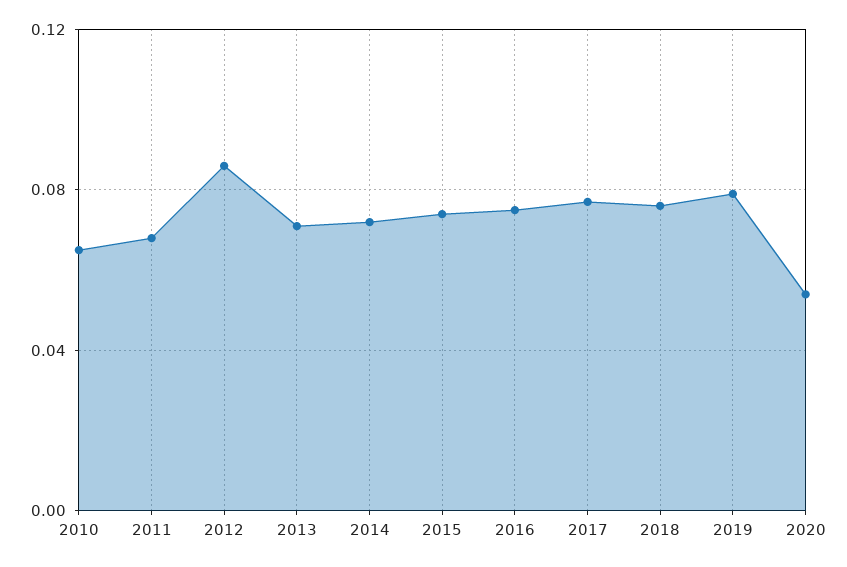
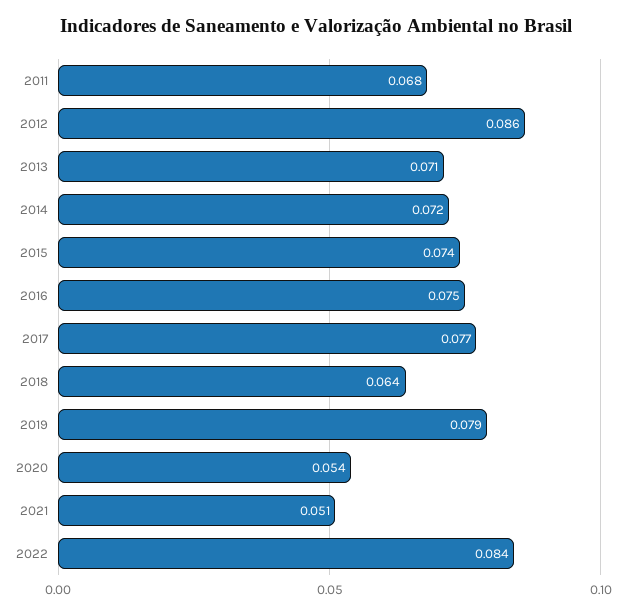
2010: 0.065 -> none
2018: 0.075 -> 0.064
2021: none -> 0.051
2022: none -> 0.084

